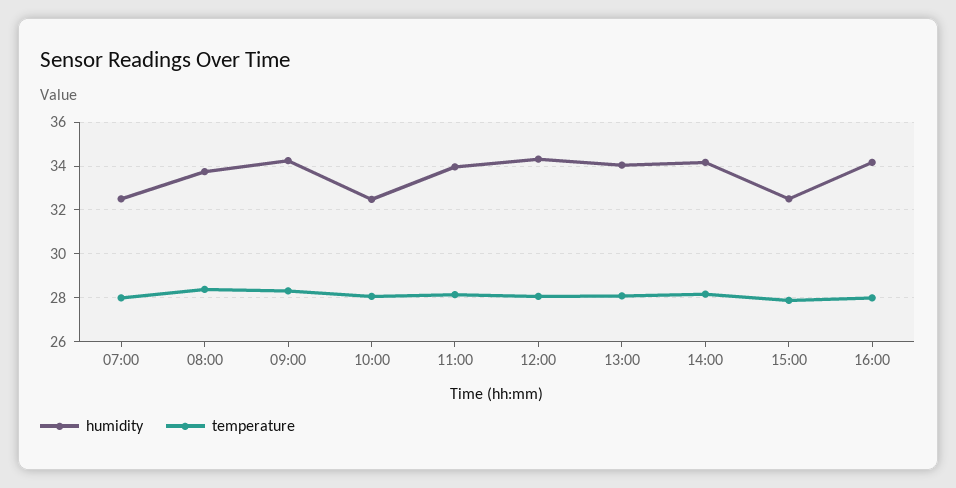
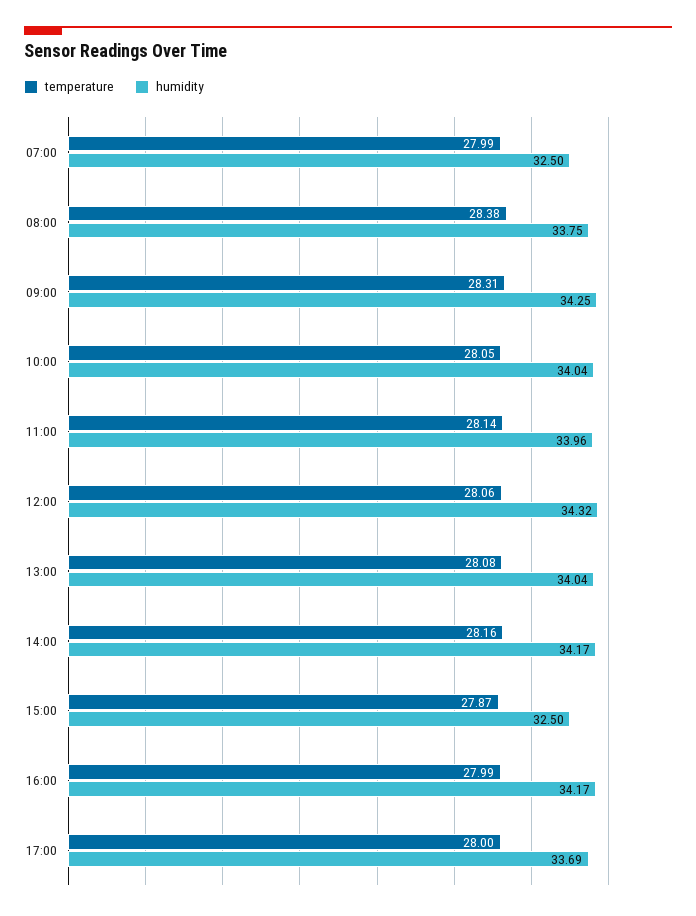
humidity, 10:00: 32.5 -> 34.04
temperature, 17:00: none -> 28
humidity, 17:00: none -> 33.69

